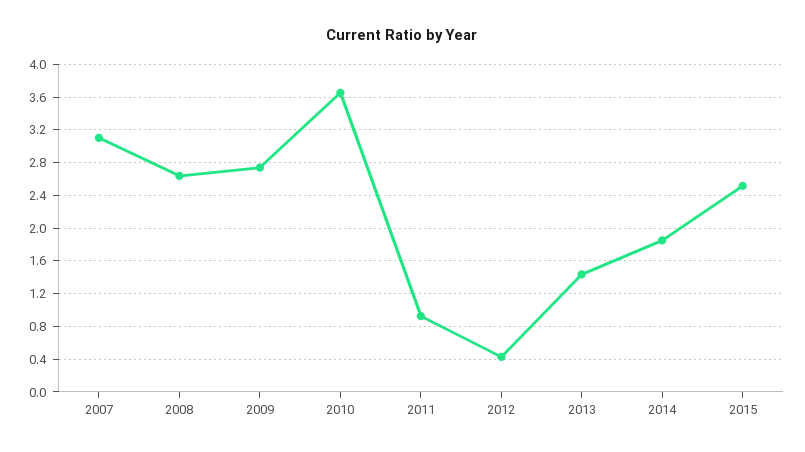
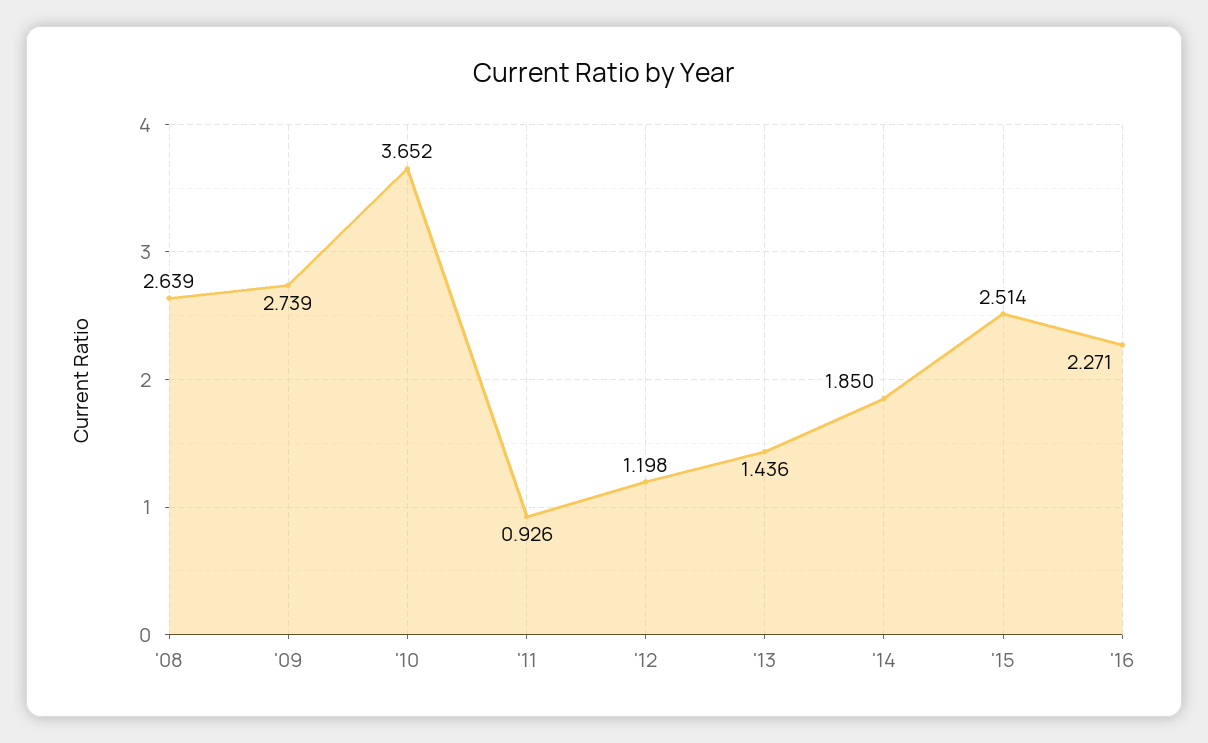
2007: 3.1 -> none
2012: 0.4 -> 1.198
'16: none -> 2.271

